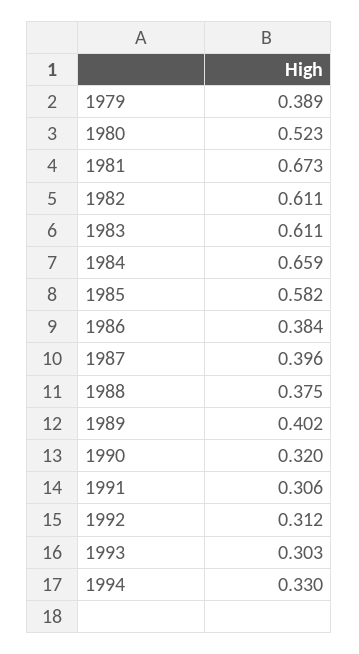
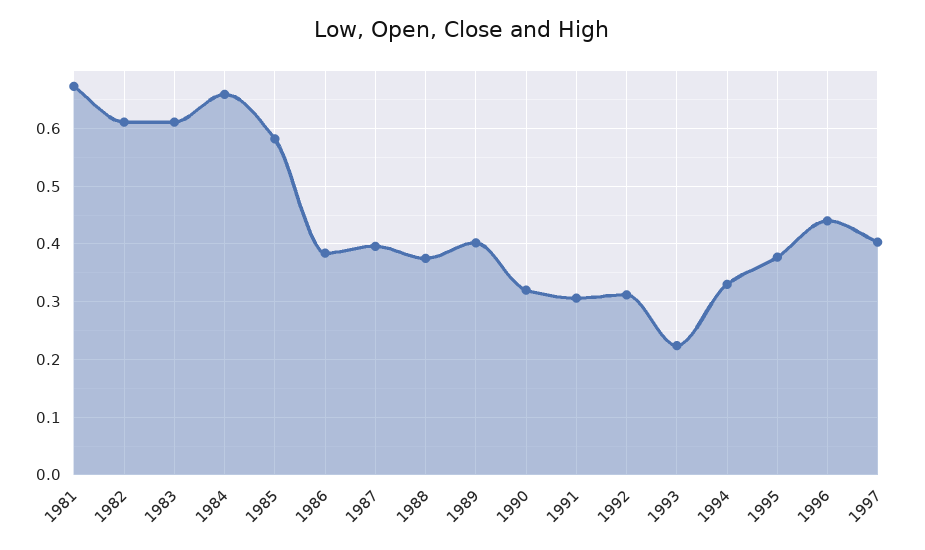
1979: 0.389 -> none
1980: 0.523 -> none
1993: 0.303 -> 0.22
1995: none -> 0.38
1996: none -> 0.44
1997: none -> 0.4

